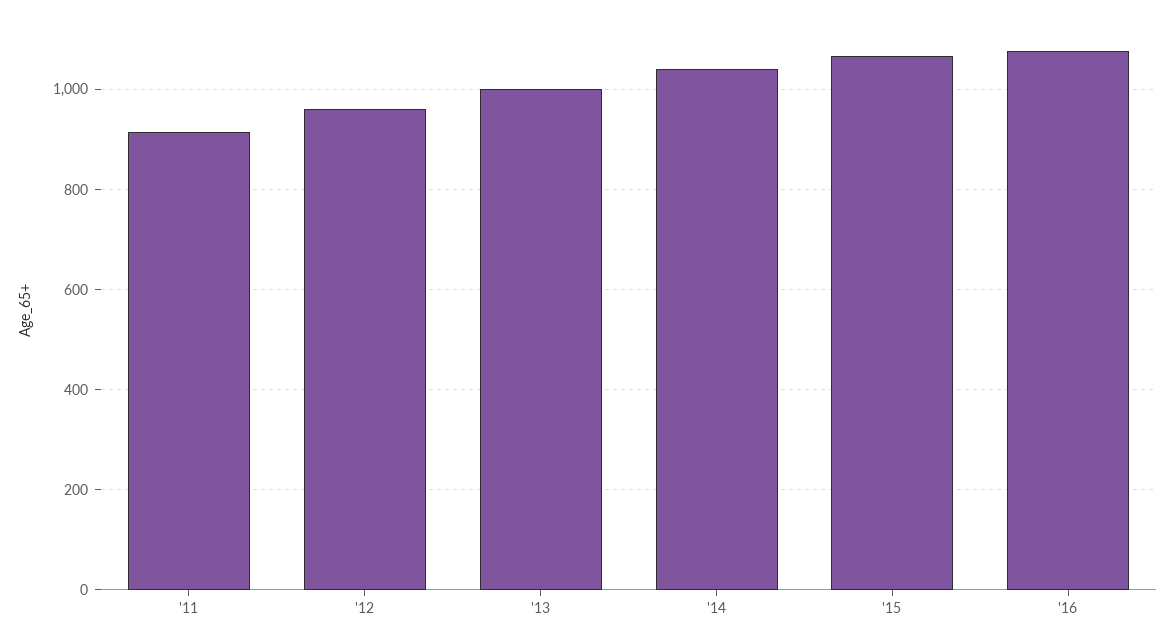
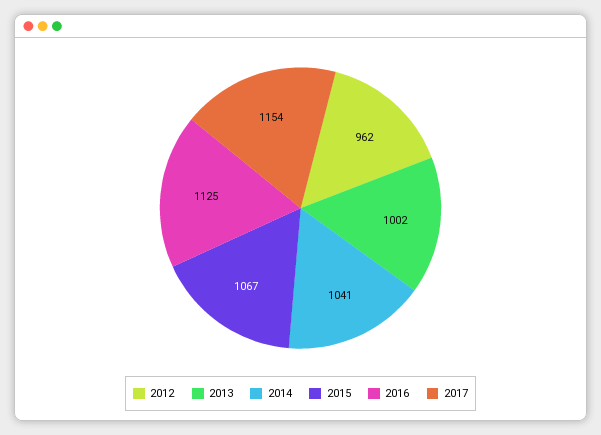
'11: 920 -> none
'16: 1080 -> 1125
2017: none -> 1154

